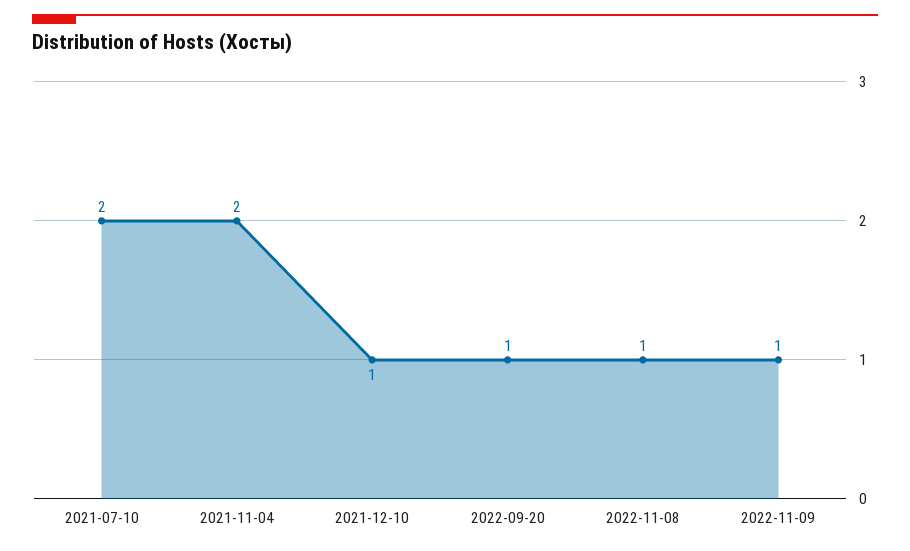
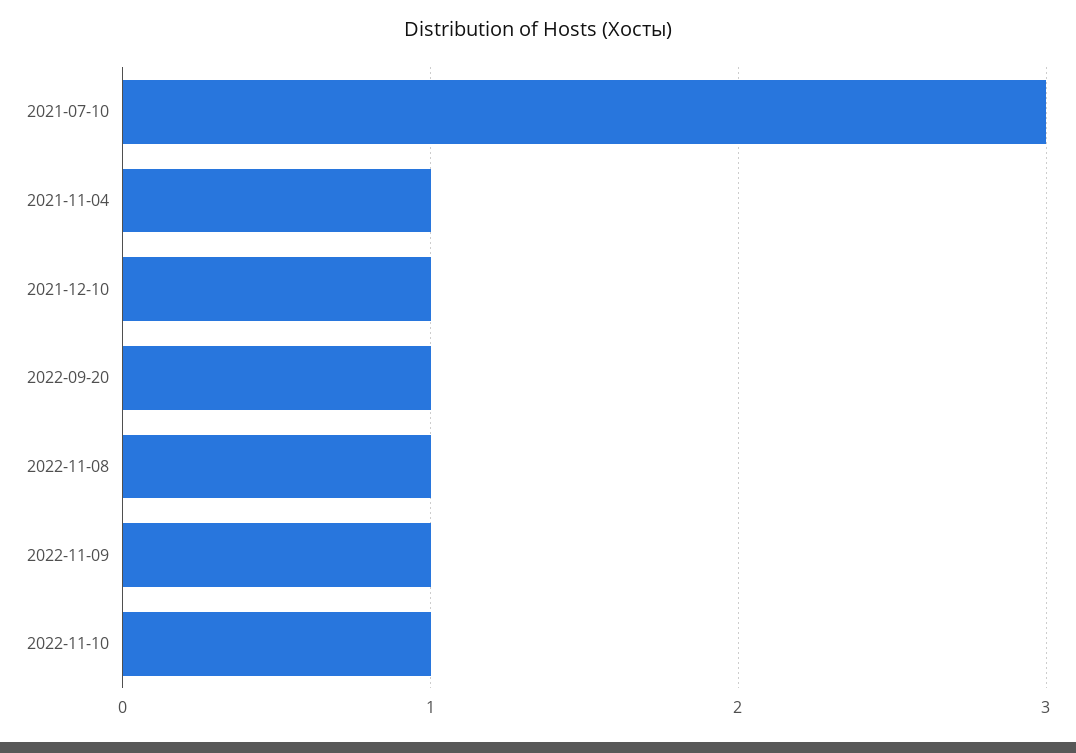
2021-07-10: 2 -> 3
2021-11-04: 2 -> 1
2022-11-10: none -> 1

